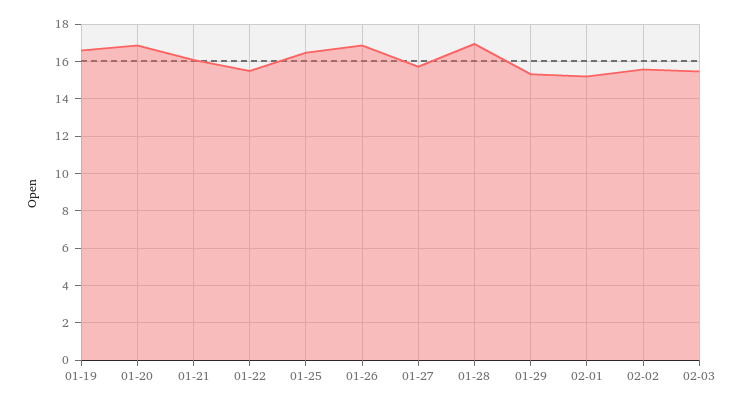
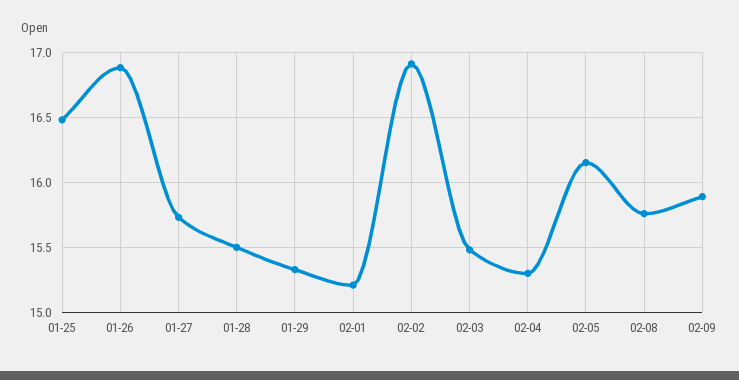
01-19: 16.5 -> none
01-20: 17 -> none
01-21: 16 -> none
01-22: 15.5 -> none
01-28: 17 -> 15.5
02-02: 15.5 -> 16.9
02-04: none -> 15.3
02-05: none -> 16.15
02-08: none -> 15.75
02-09: none -> 15.9

